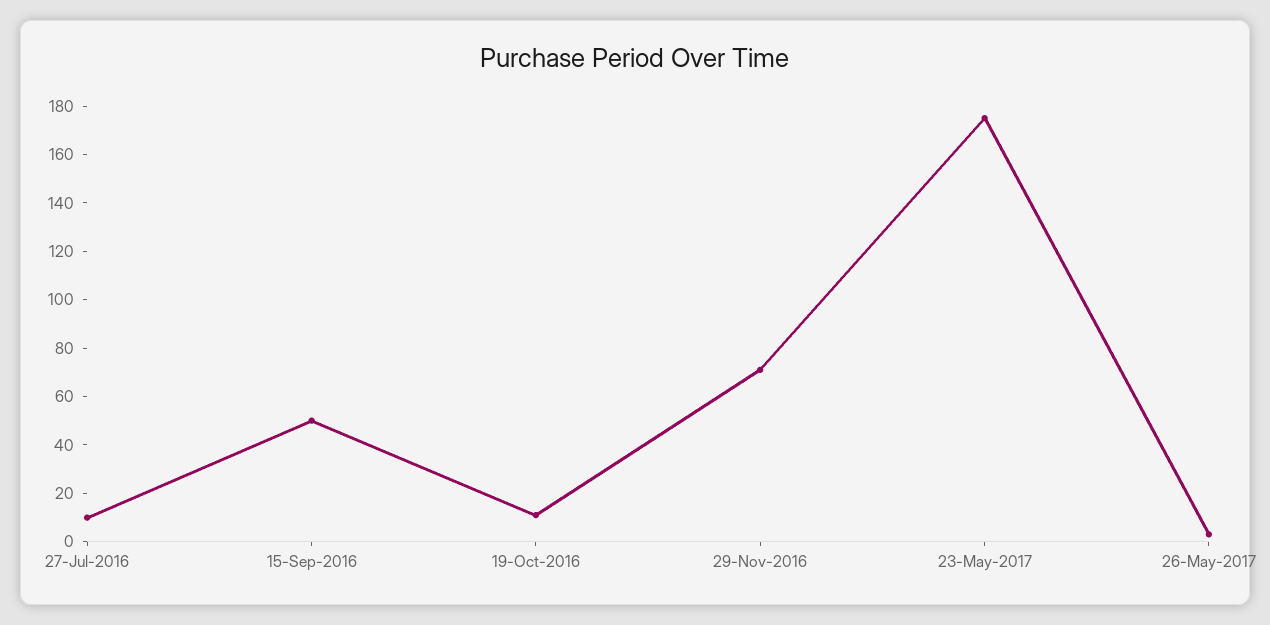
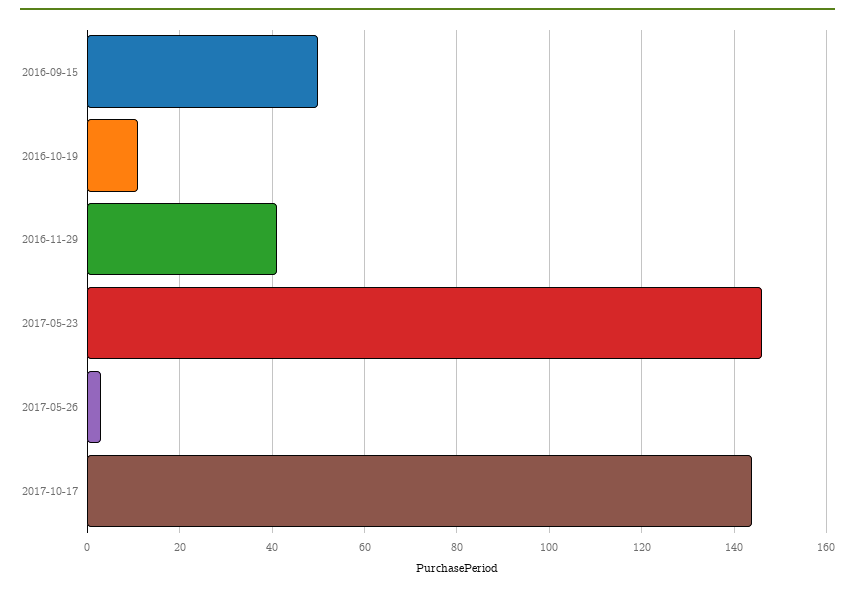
27-Jul-2016: 10 -> none
29-Nov-2016: 70 -> 40
23-May-2017: 175 -> 145
2017-10-17: none -> 145

